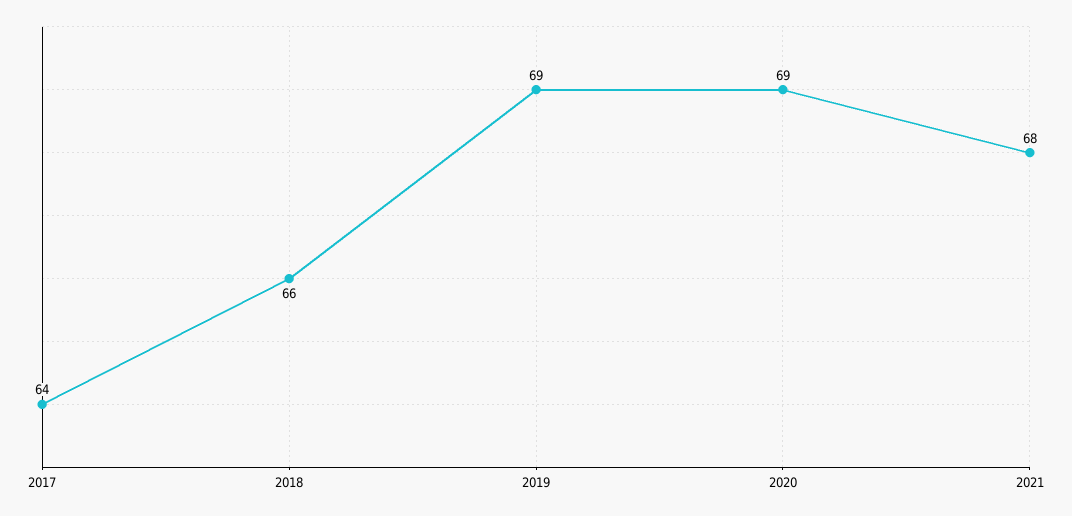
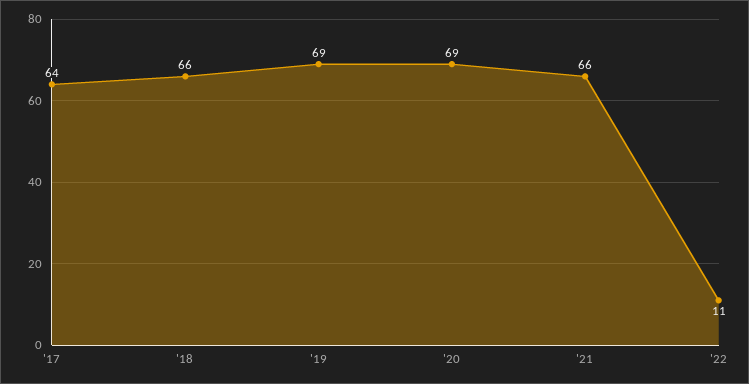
2021: 68 -> 66
'22: none -> 11

